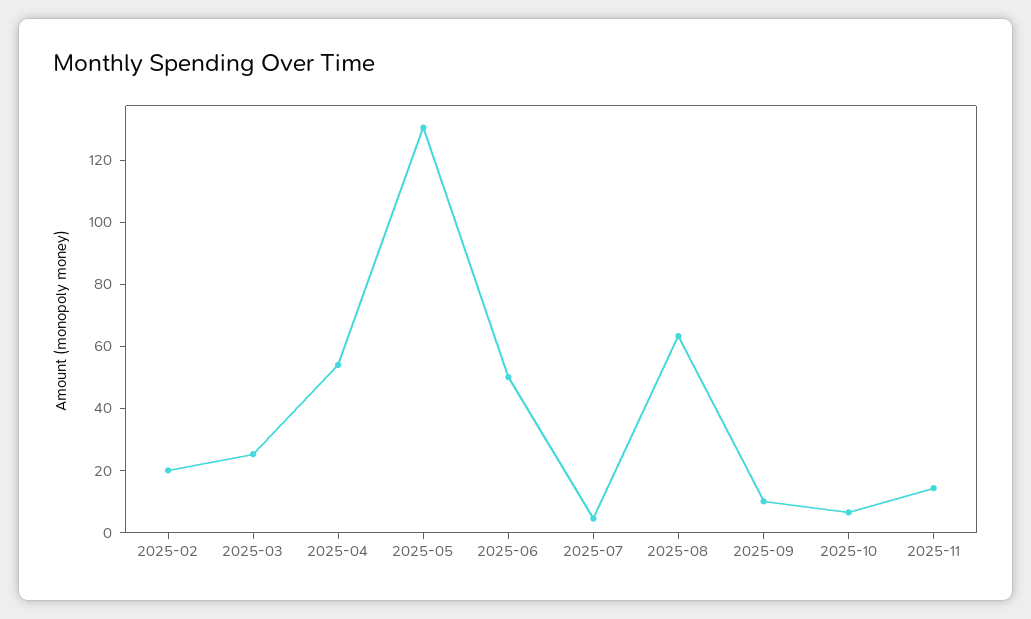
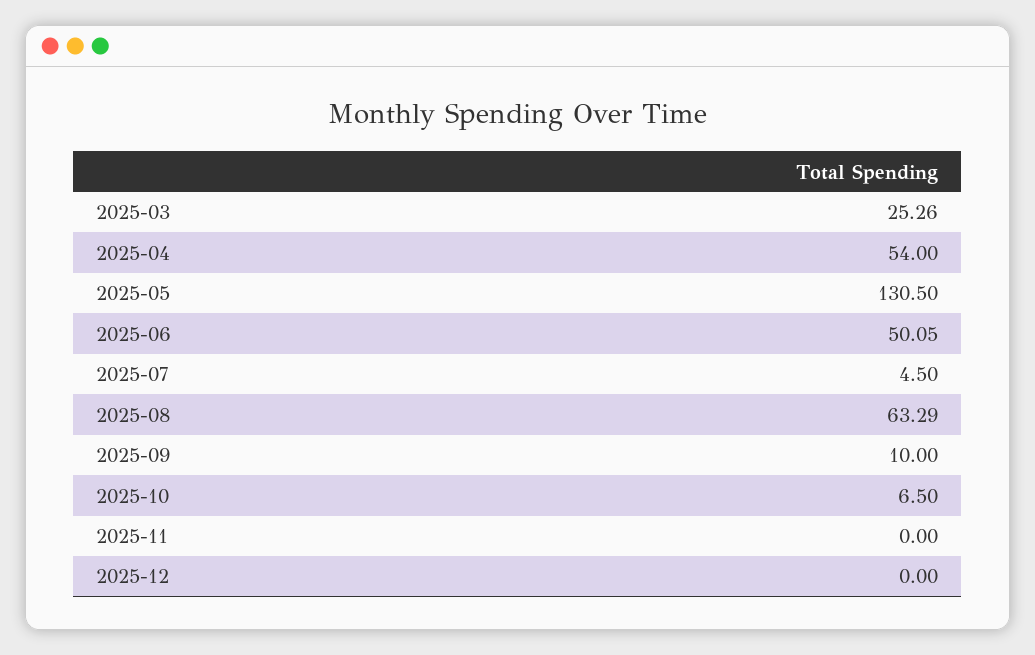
2025-02: 20 -> none
2025-11: 15 -> 0
2025-12: none -> 0

